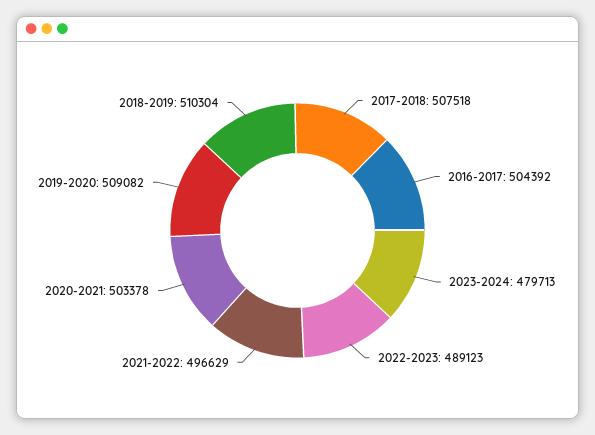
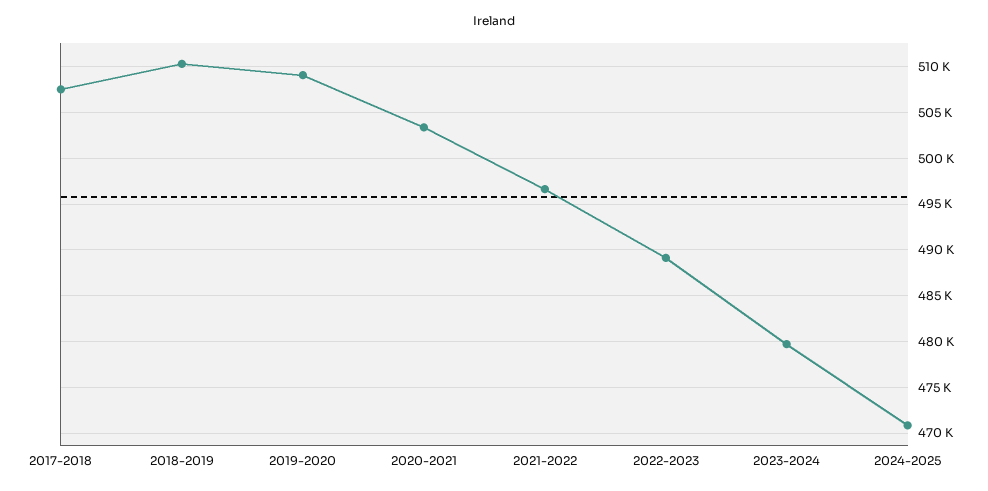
2016-2017: 504392 -> none
2024-2025: none -> 471000

